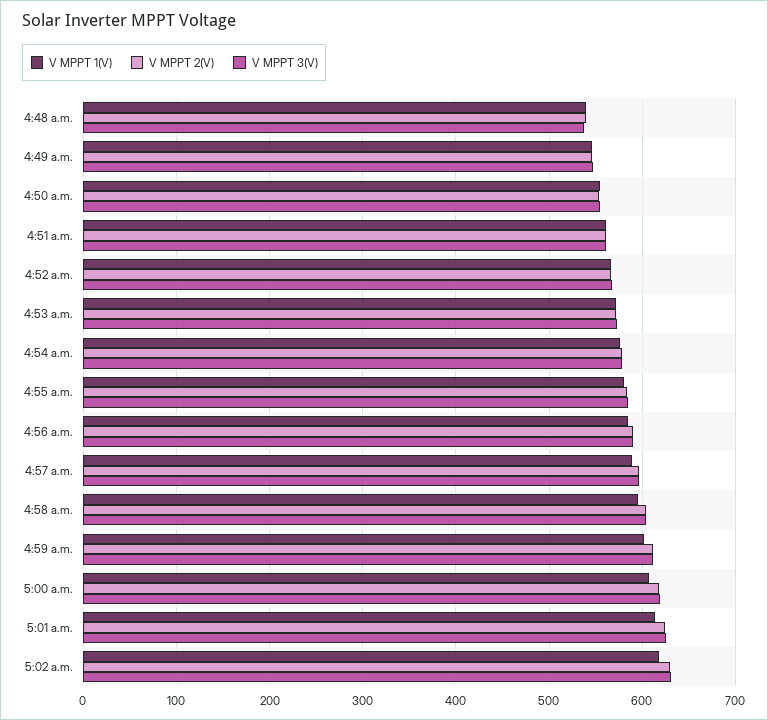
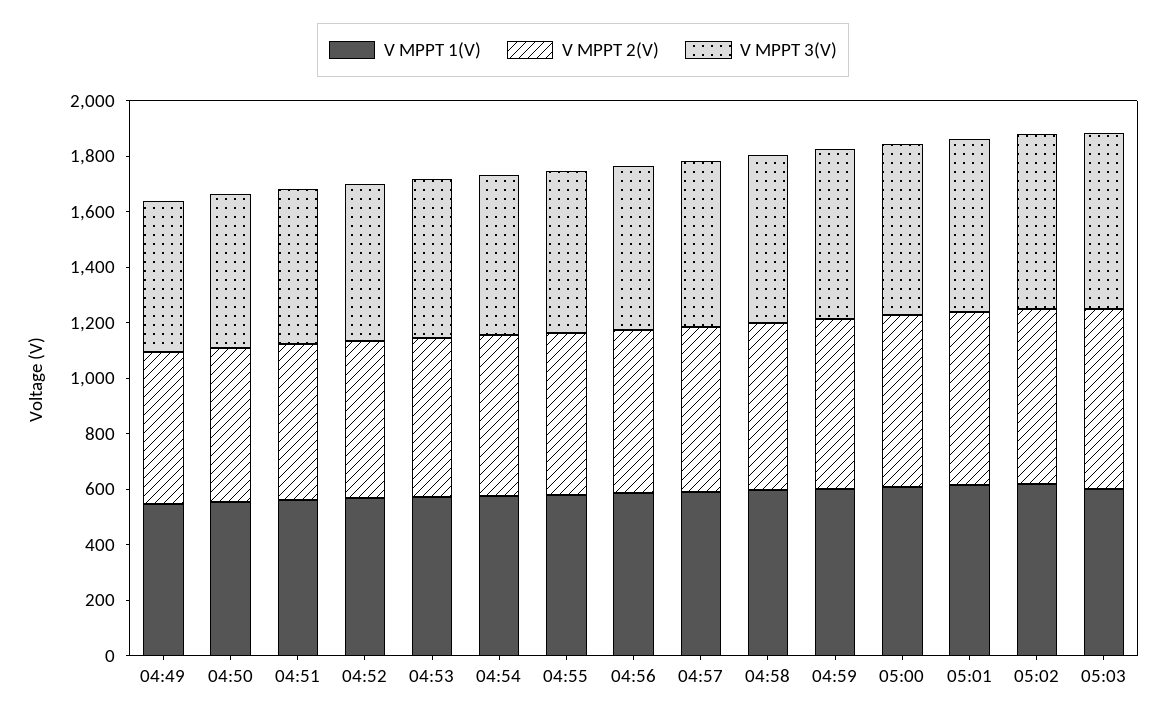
V MPPT 1(V), 4:48 a.m.: 540 -> none
V MPPT 2(V), 4:48 a.m.: 540 -> none
V MPPT 3(V), 4:48 a.m.: 540 -> none
V MPPT 1(V), 05:03: none -> 600
V MPPT 2(V), 05:03: none -> 650
V MPPT 3(V), 05:03: none -> 650

